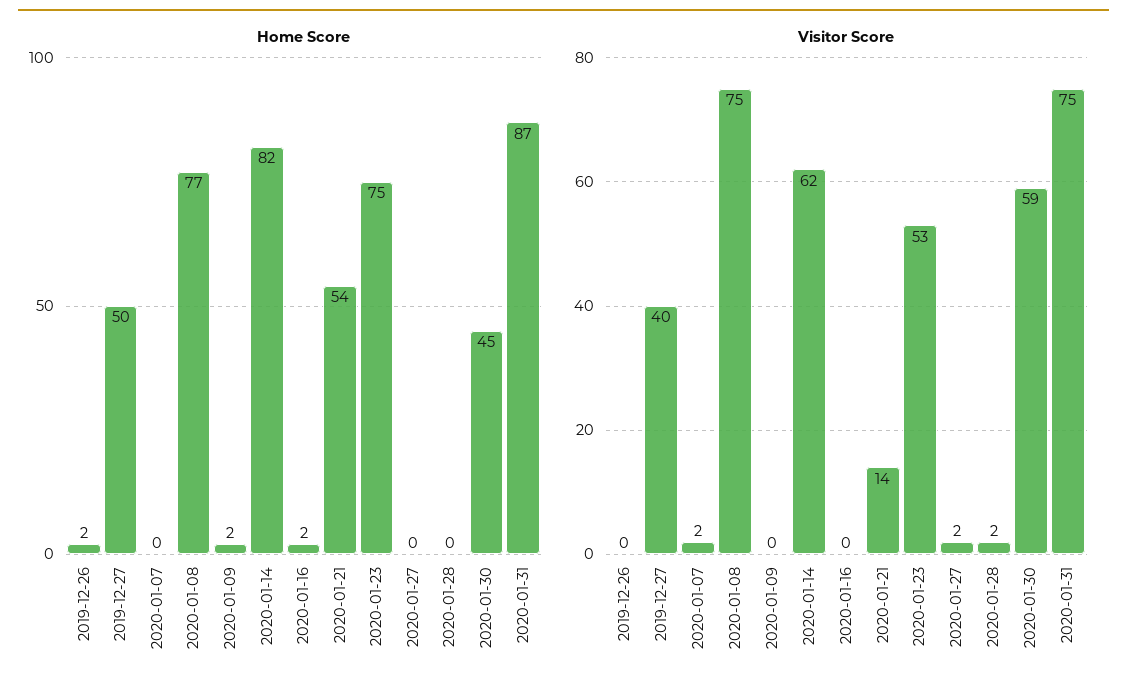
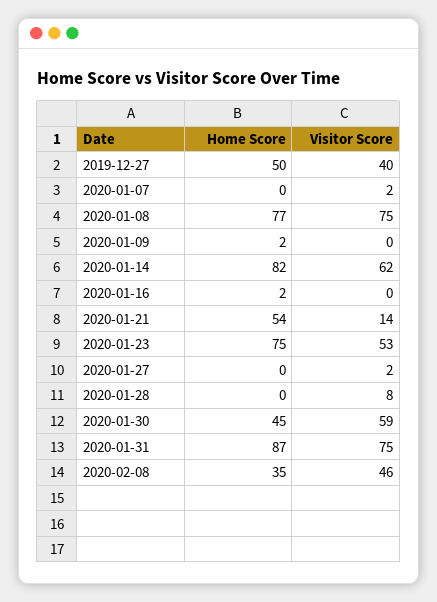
Home Score, 2019-12-26: 2 -> none
Visitor Score, 2019-12-26: 0 -> none
Visitor Score, 2020-01-28: 2 -> 8
Home Score, 2020-02-08: none -> 35
Visitor Score, 2020-02-08: none -> 46

